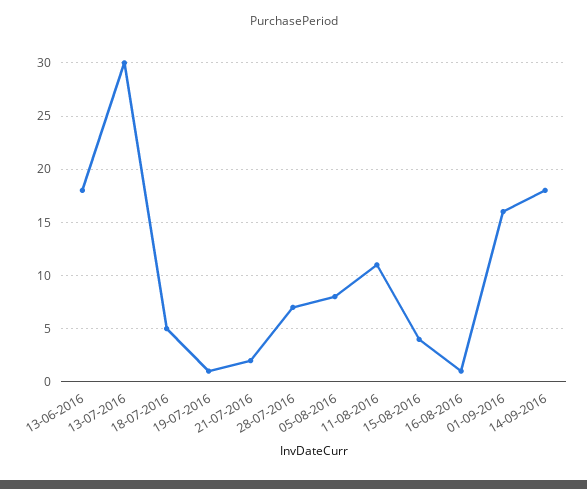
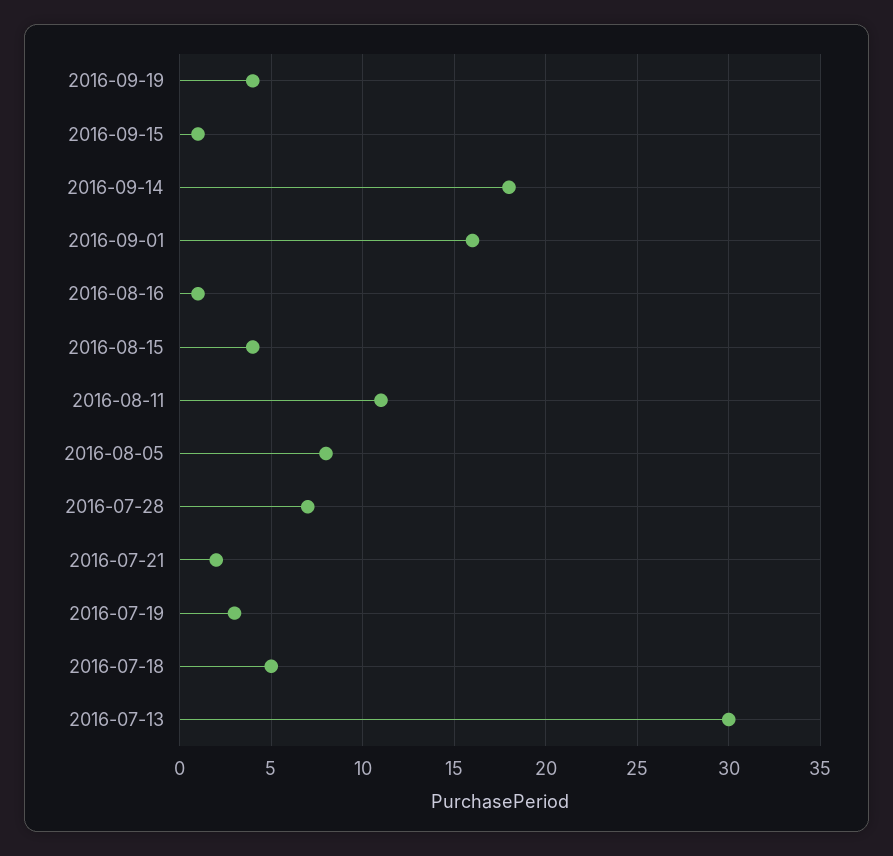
13-06-2016: 18 -> none
19-07-2016: 1 -> 3
2016-09-19: none -> 4
2016-09-15: none -> 1

